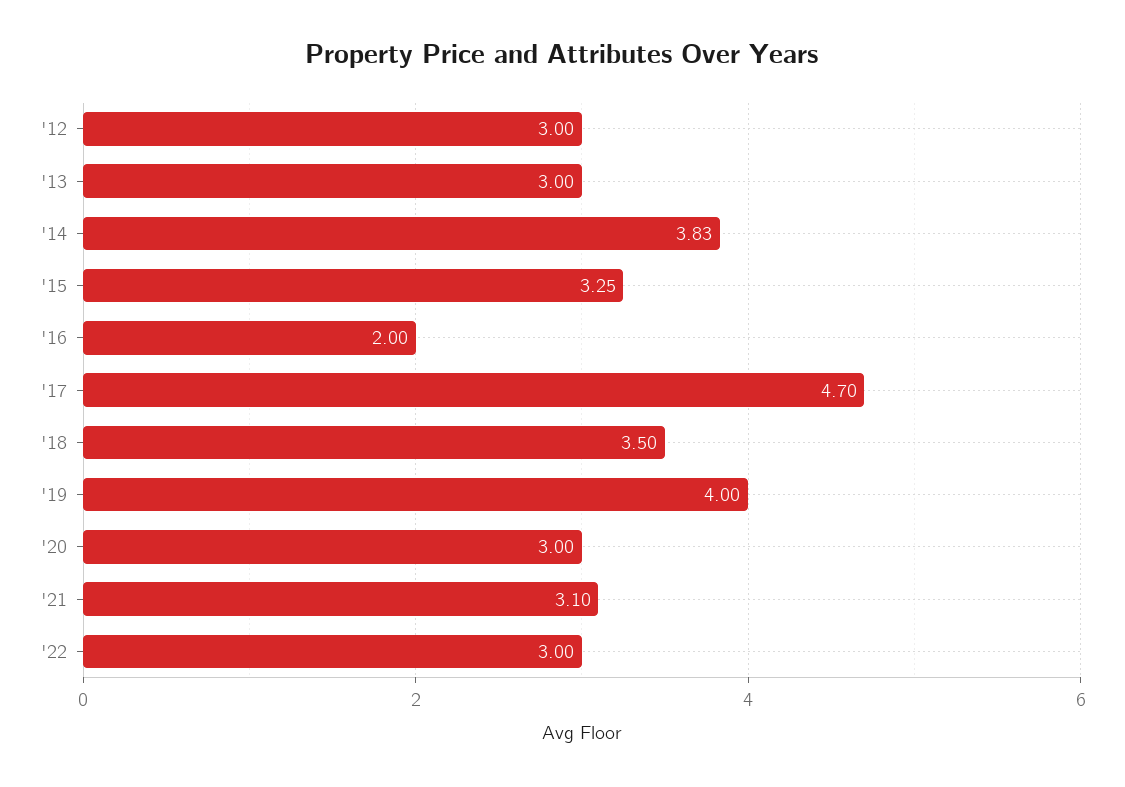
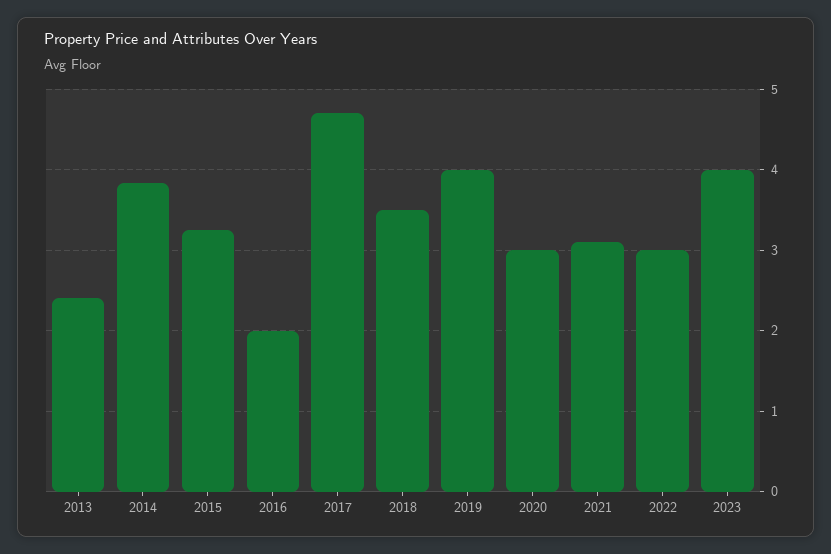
'12: 3 -> none
'13: 3 -> 2.4
2023: none -> 4

